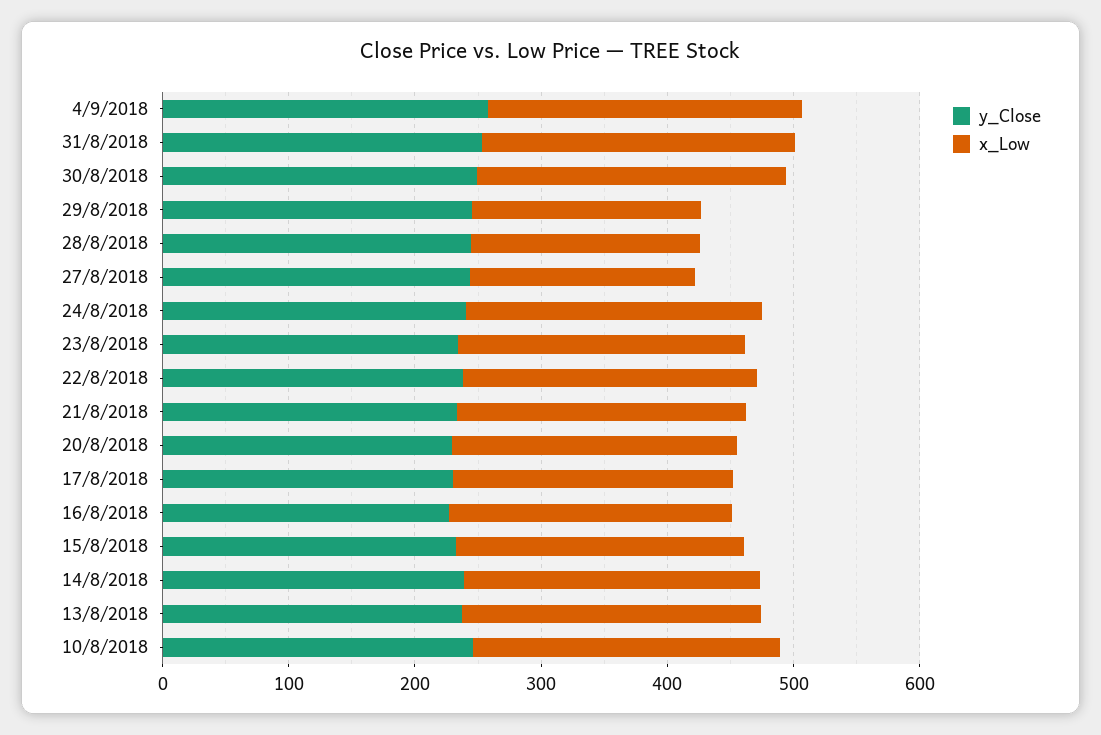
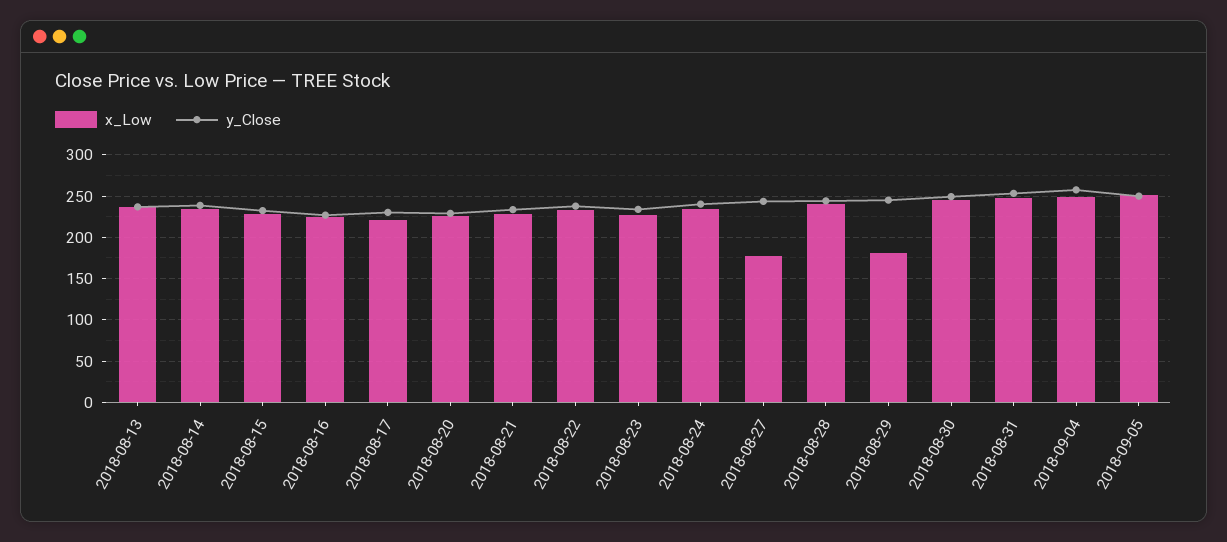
x_Low, 28/8/2018: 180 -> 240
y_Close, 10/8/2018: 240 -> none
x_Low, 10/8/2018: 240 -> none
x_Low, 2018-09-05: none -> 250
y_Close, 2018-09-05: none -> 250

